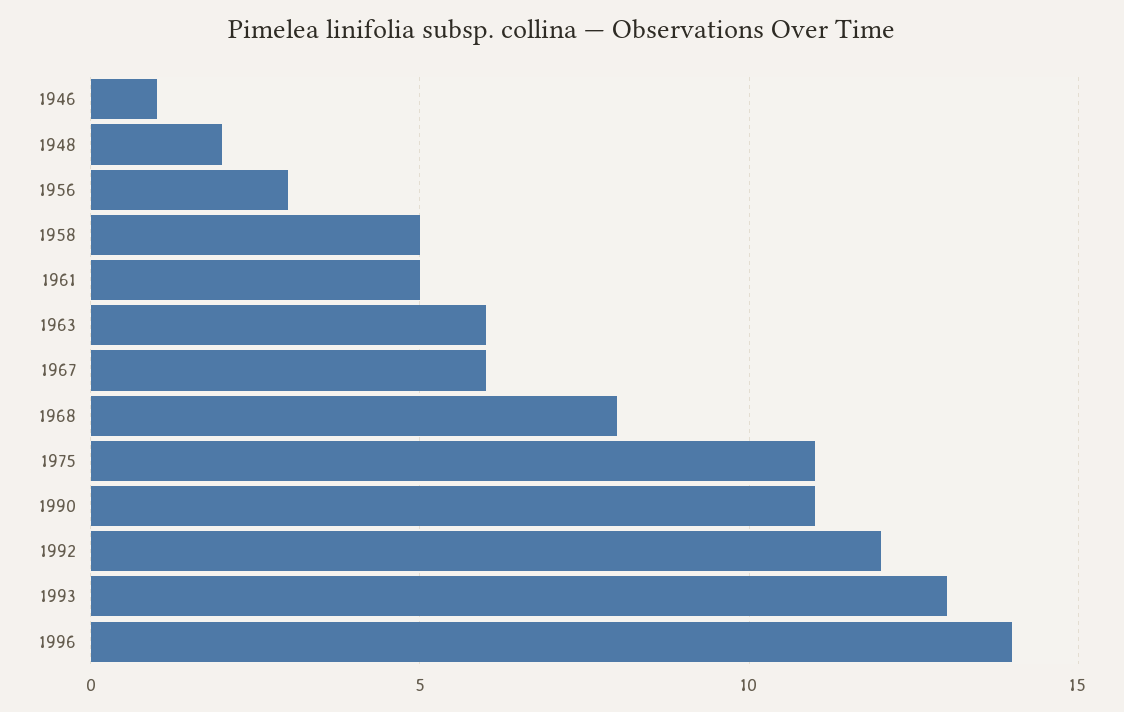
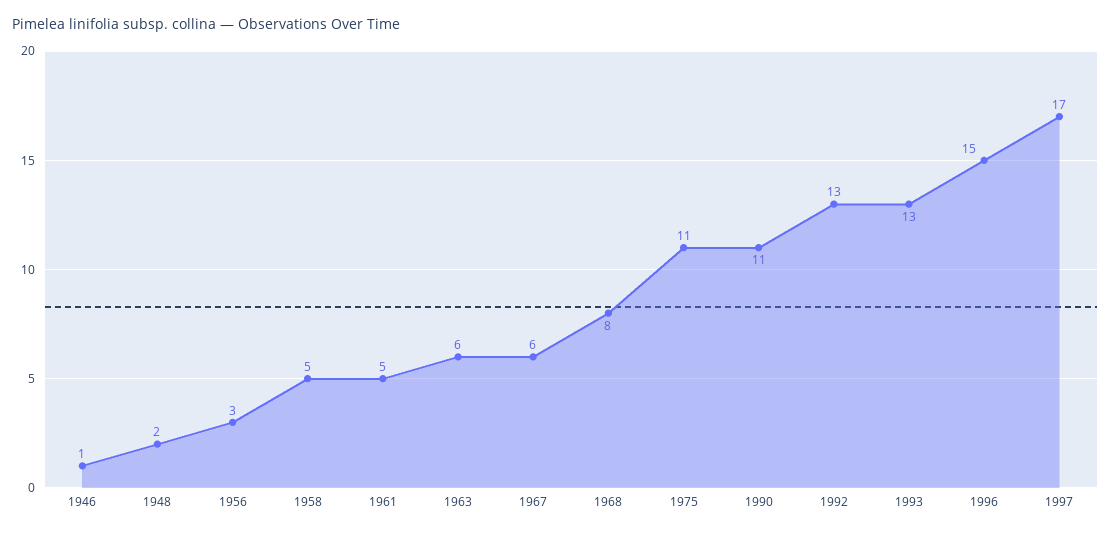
1992: 12 -> 13
1996: 14 -> 15
1997: none -> 17

